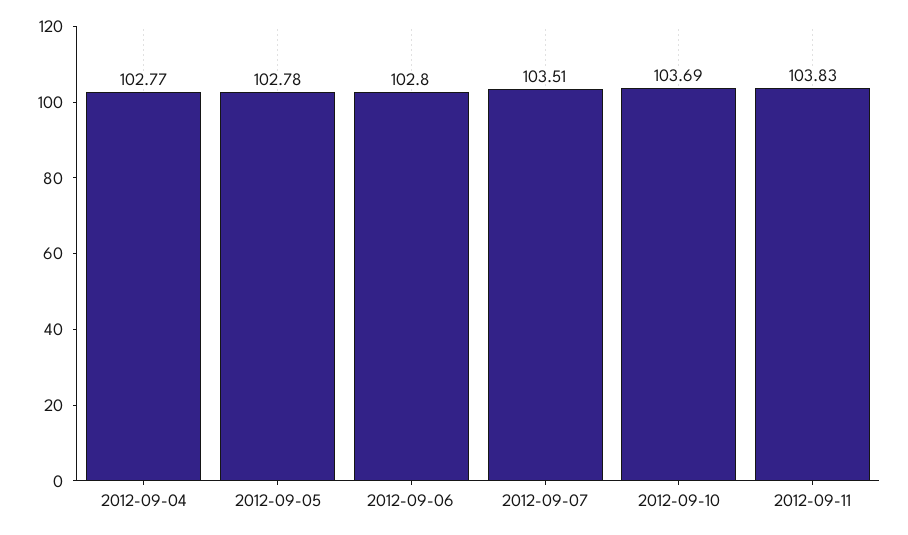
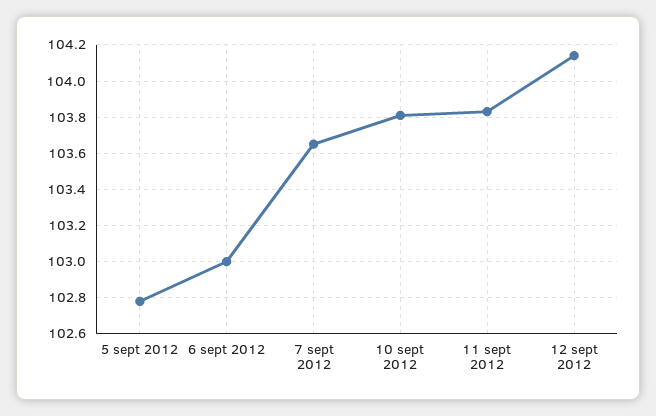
2012-09-04: 102.77 -> none
2012-09-06: 102.8 -> 103
2012-09-07: 103.51 -> 103.65
2012-09-10: 103.69 -> 103.8
12 sept 2012: none -> 104.15

